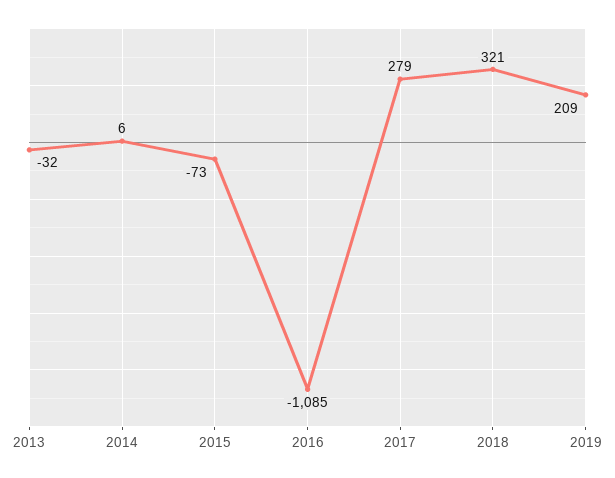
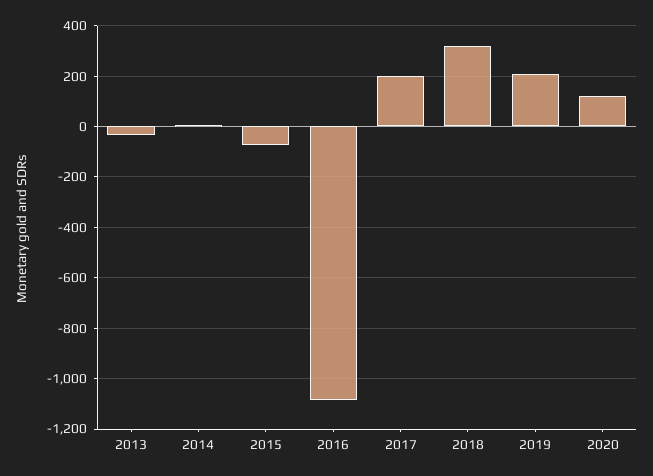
2017: 279 -> 200
2020: none -> 125

